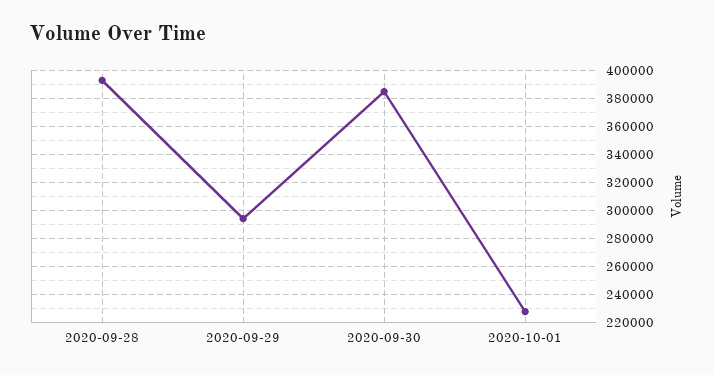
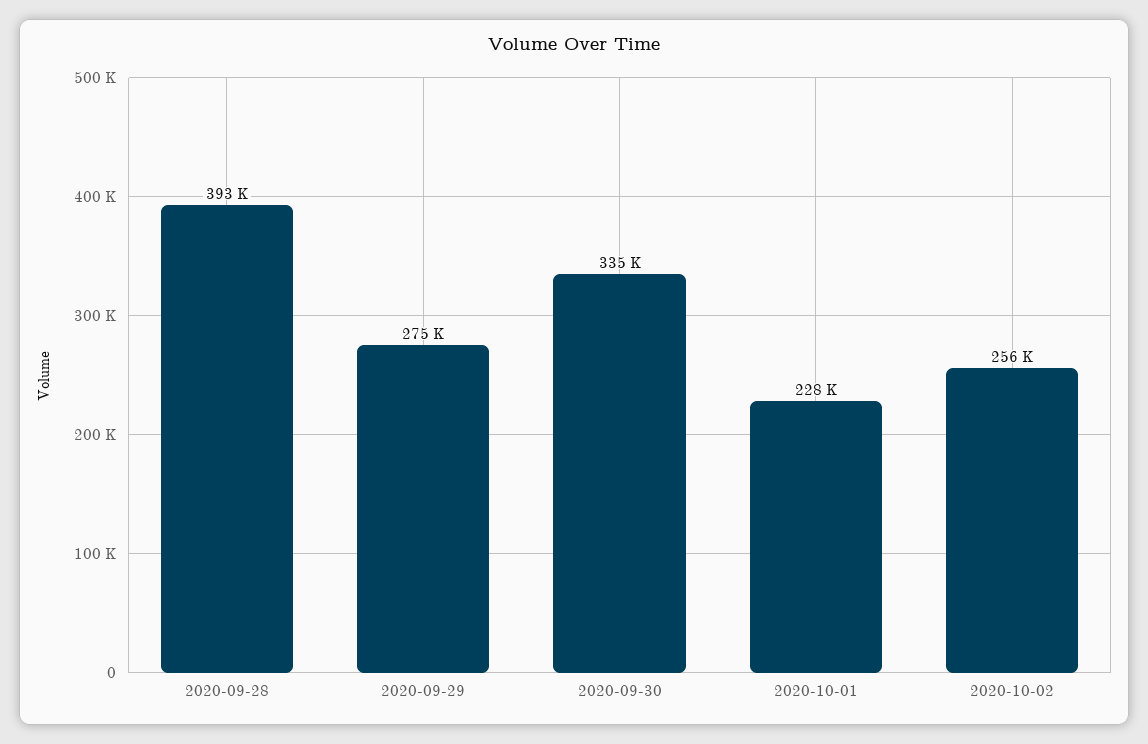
2020-09-29: 295000 -> 275000
2020-09-30: 385000 -> 335000
2020-10-02: none -> 256000

